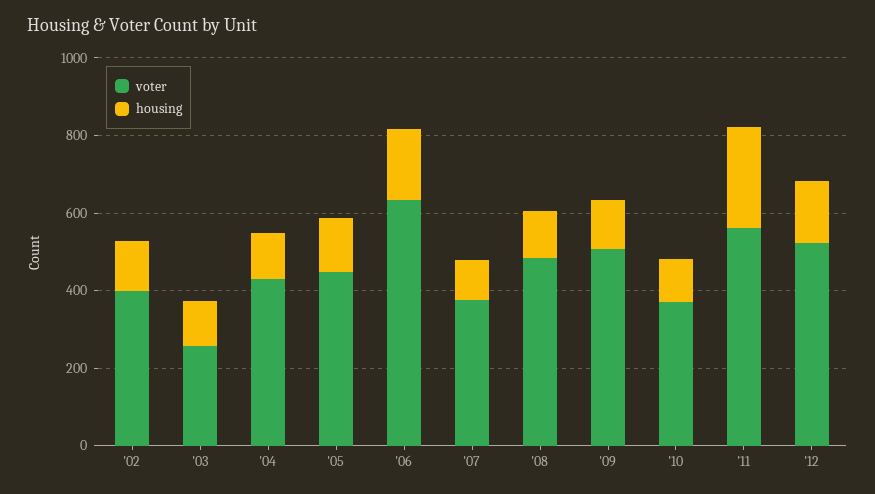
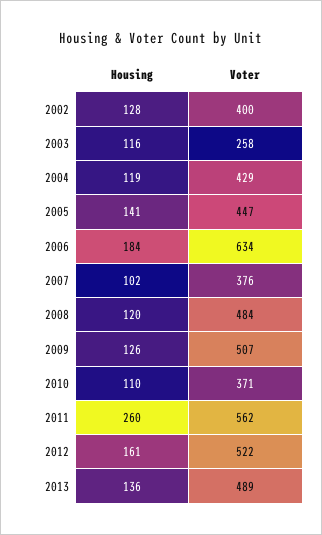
housing, 2013: none -> 136
voter, 2013: none -> 489

